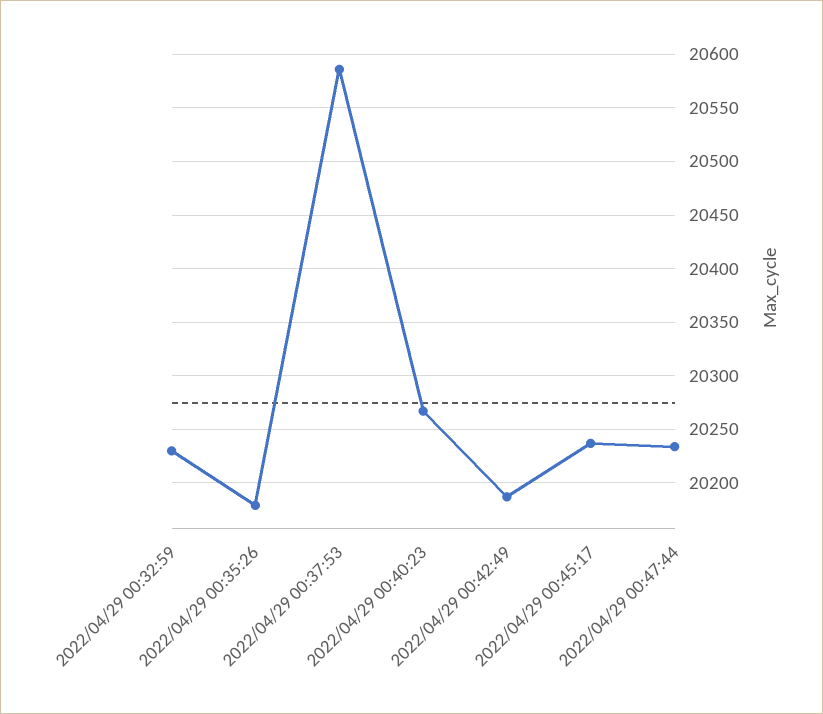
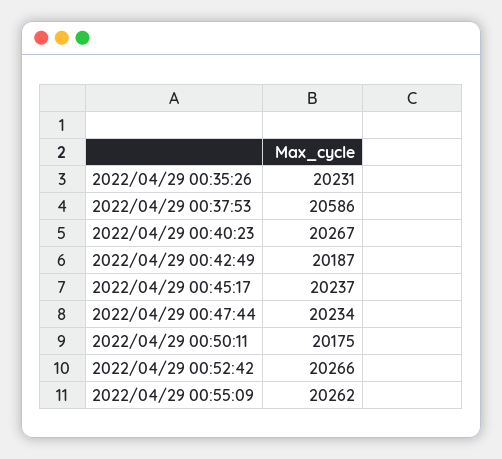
2022/04/29 00:32:59: 20230 -> none
2022/04/29 00:35:26: 20180 -> 20231
2022/04/29 00:50:11: none -> 20175
2022/04/29 00:52:42: none -> 20266
2022/04/29 00:55:09: none -> 20262

